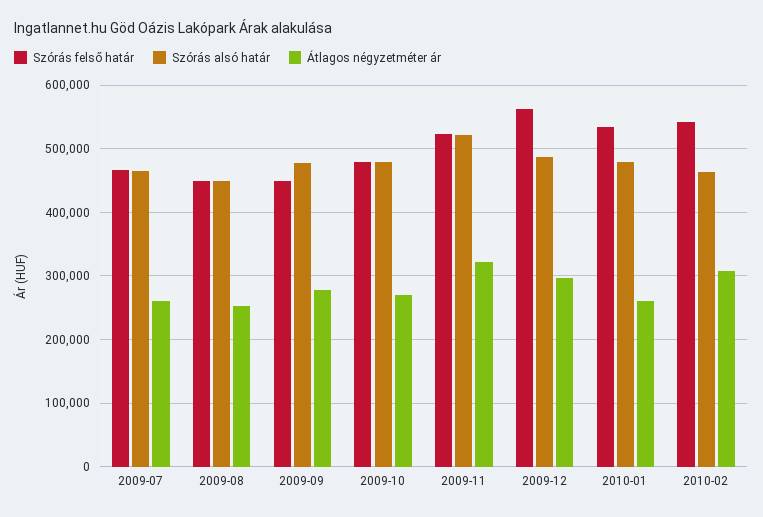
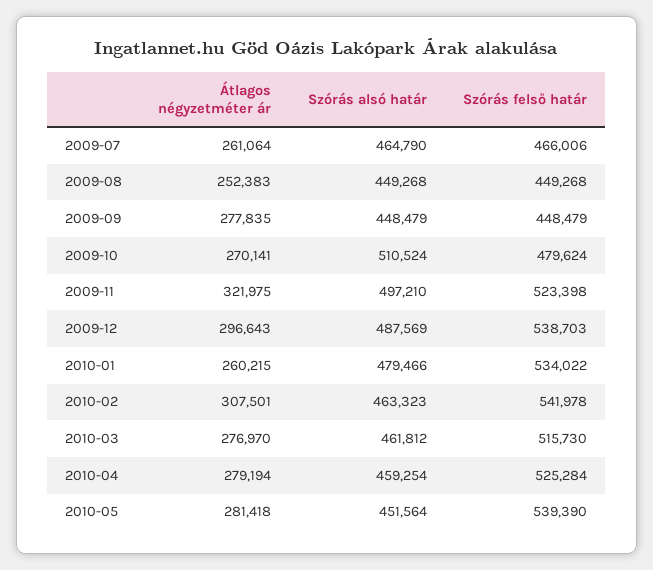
Szórás alsó határ, 2009-09: 480000 -> 448479
Szórás alsó határ, 2009-10: 480000 -> 510524
Szórás alsó határ, 2009-11: 520000 -> 497210
Szórás felső határ, 2009-12: 560000 -> 538703
Átlagos négyzetméter ár, 2010-03: none -> 276970
Szórás alsó határ, 2010-03: none -> 461812
Szórás felső határ, 2010-03: none -> 515730
Átlagos négyzetméter ár, 2010-04: none -> 279194
Szórás alsó határ, 2010-04: none -> 459254
Szórás felső határ, 2010-04: none -> 525284
Átlagos négyzetméter ár, 2010-05: none -> 281418
Szórás alsó határ, 2010-05: none -> 451564
Szórás felső határ, 2010-05: none -> 539390

